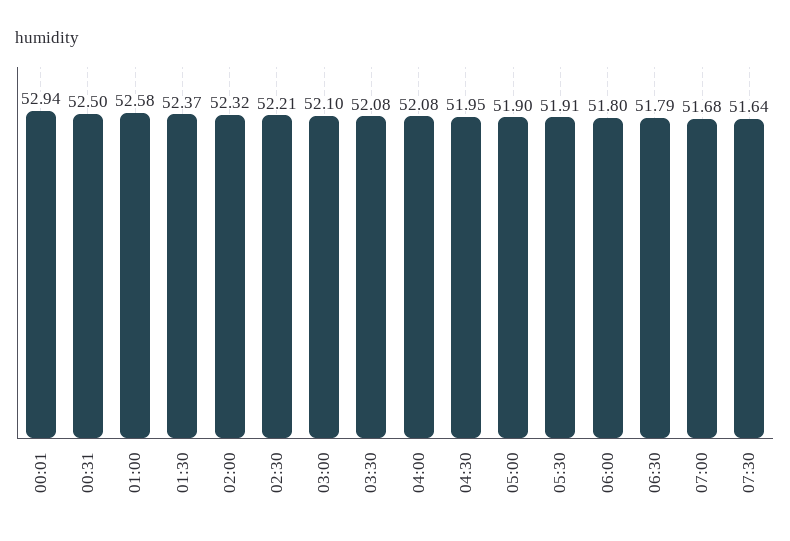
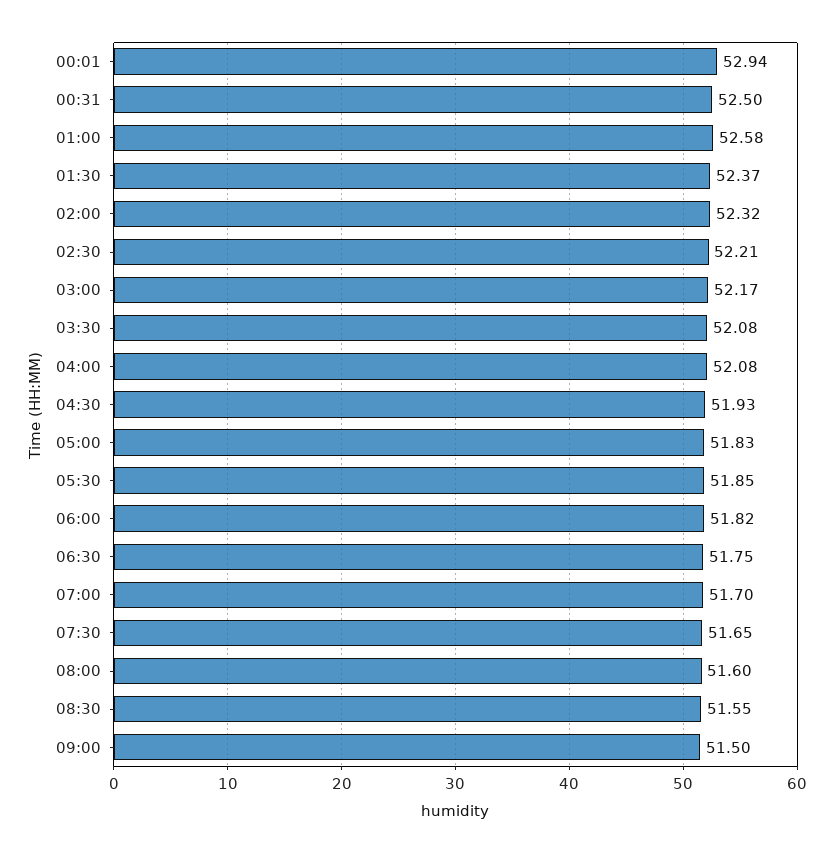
03:00: 52.1 -> 52.17
04:30: 51.95 -> 51.93
05:00: 51.9 -> 51.83
05:30: 51.91 -> 51.85
06:00: 51.8 -> 51.82
06:30: 51.79 -> 51.75
07:00: 51.68 -> 51.7
07:30: 51.64 -> 51.65
08:00: none -> 51.6
08:30: none -> 51.55
09:00: none -> 51.5

